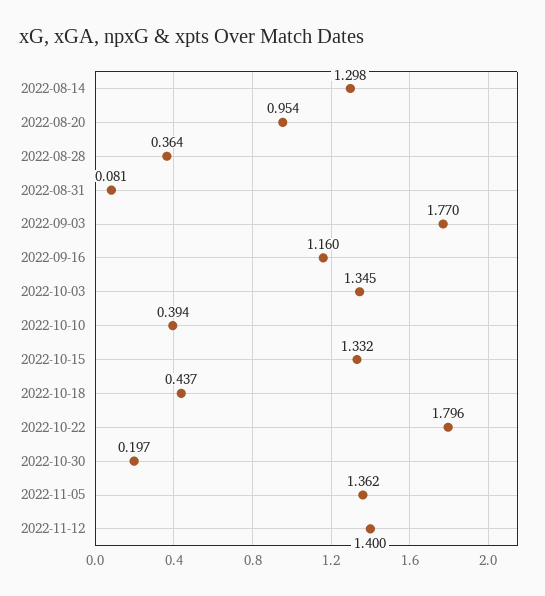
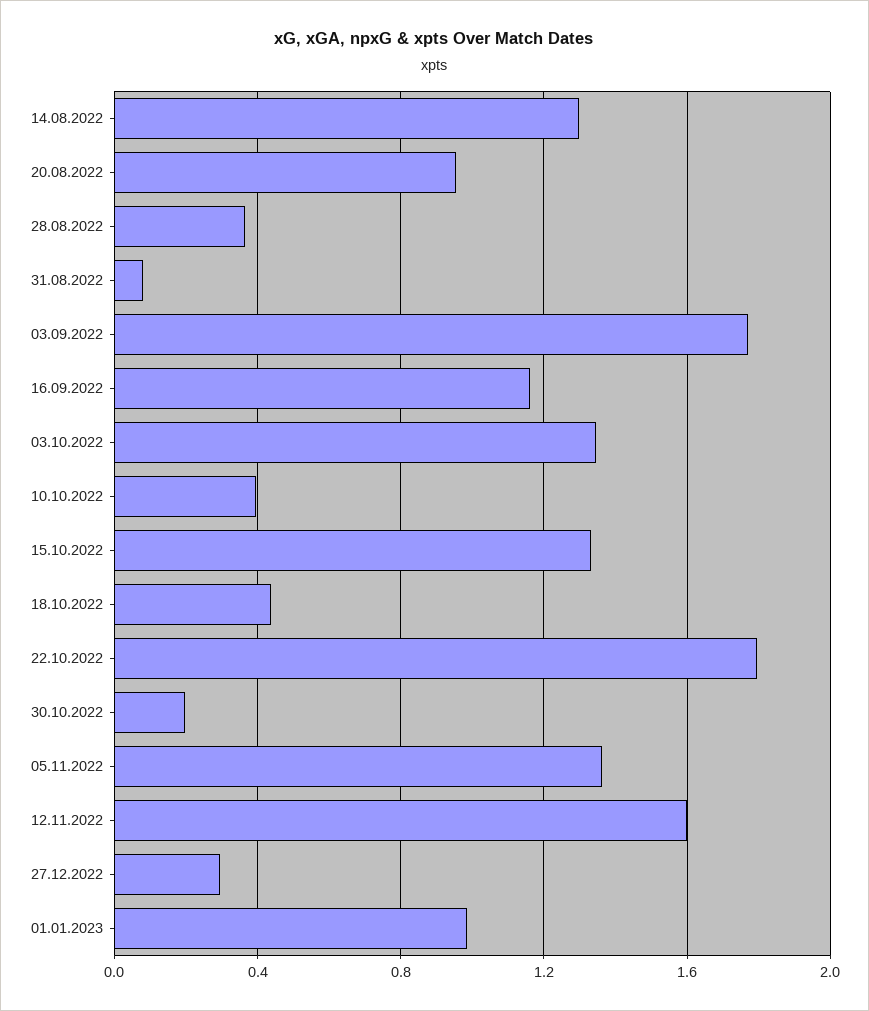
2022-11-12: 1.4 -> 1.6
27.12.2022: none -> 0.3
01.01.2023: none -> 1

